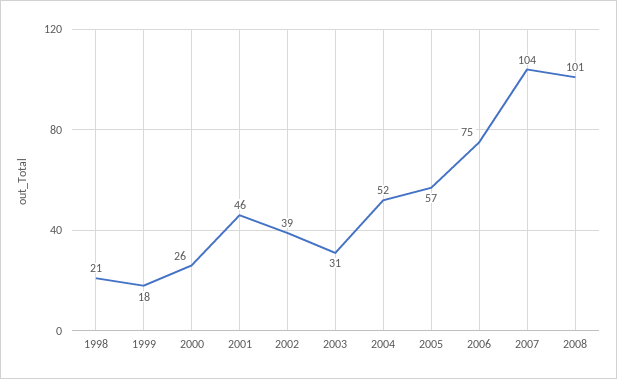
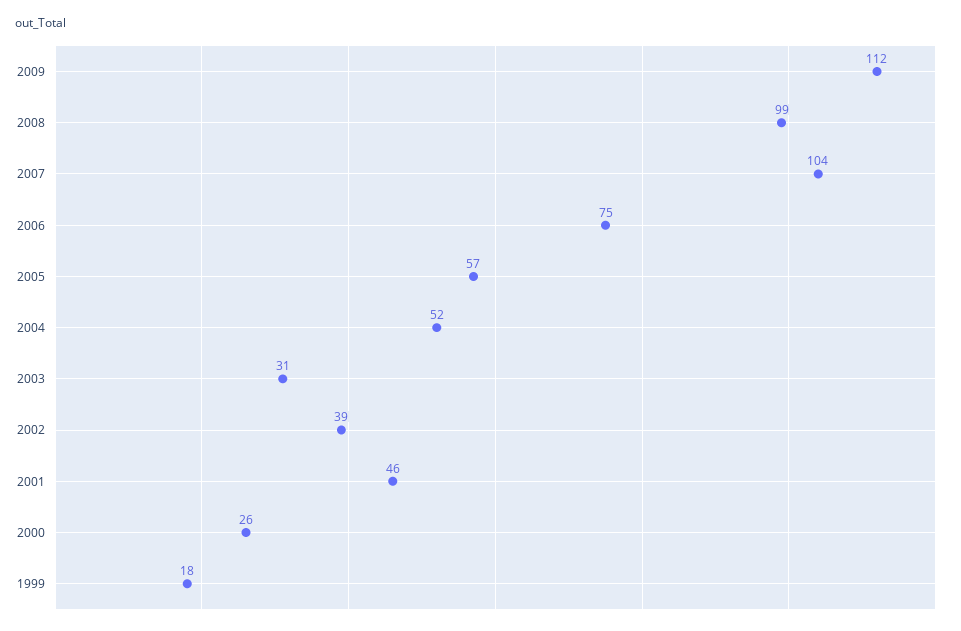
1998: 21 -> none
2008: 101 -> 99
2009: none -> 112

